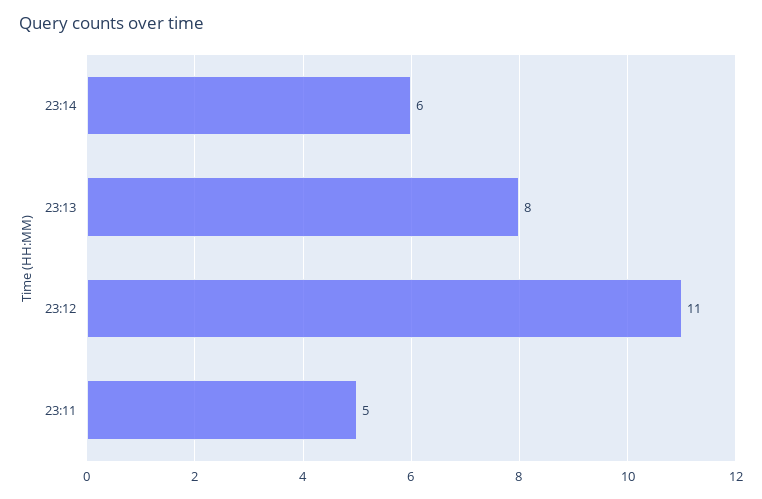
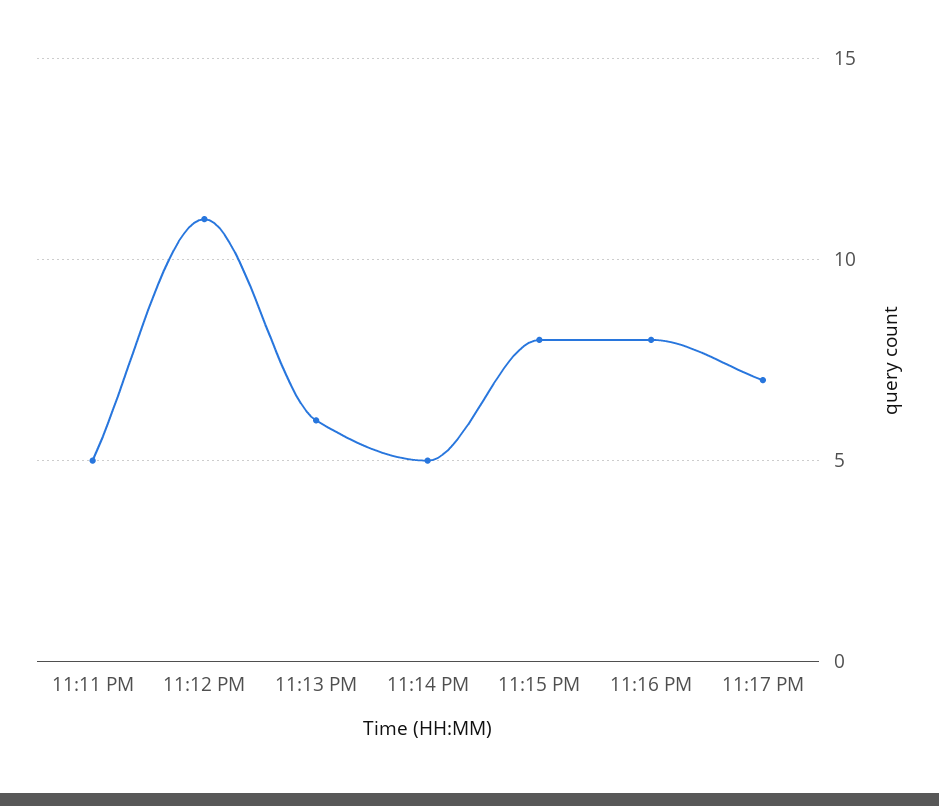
23:14: 6 -> 5
23:13: 8 -> 6
11:15 PM: none -> 8
11:16 PM: none -> 8
11:17 PM: none -> 7

